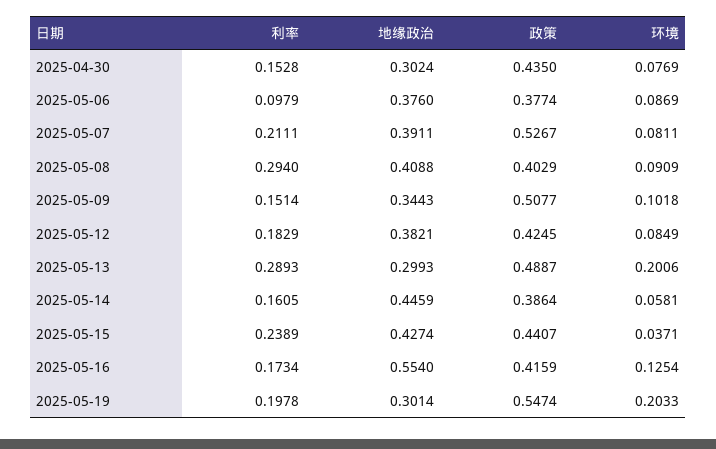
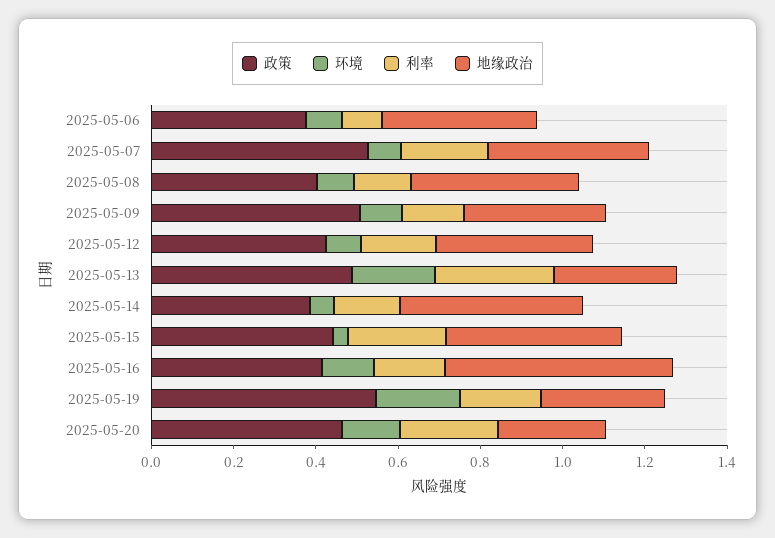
利率, 2025-04-30: 0.1528 -> none
地缘政治, 2025-04-30: 0.3024 -> none
政策, 2025-04-30: 0.435 -> none
环境, 2025-04-30: 0.0769 -> none
利率, 2025-05-08: 0.294 -> 0.15
政策, 2025-05-20: none -> 0.45
环境, 2025-05-20: none -> 0.15
利率, 2025-05-20: none -> 0.25
地缘政治, 2025-05-20: none -> 0.25

